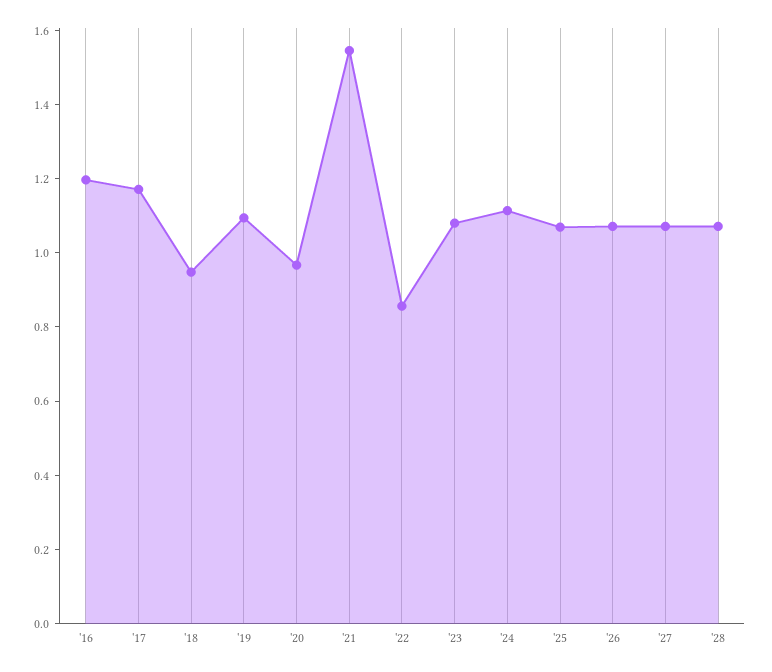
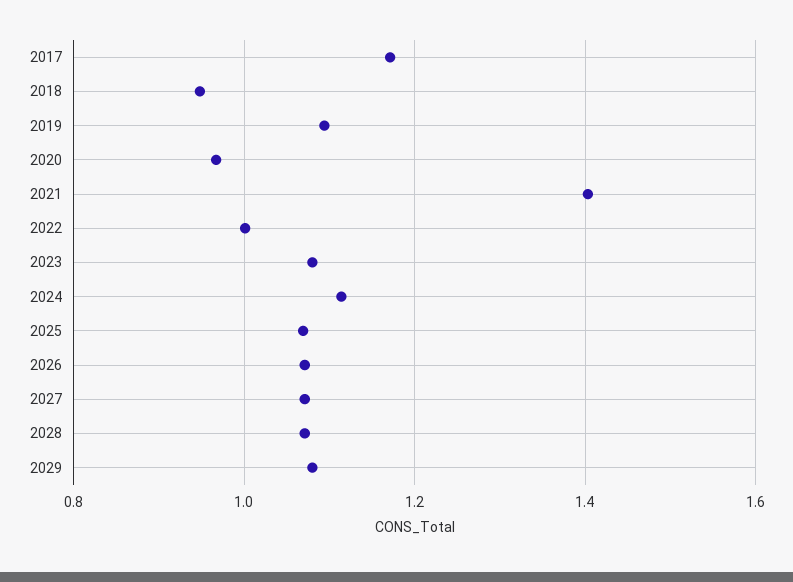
'16: 1.2 -> none
'21: 1.55 -> 1.4
'22: 0.85 -> 1
2029: none -> 1.08

